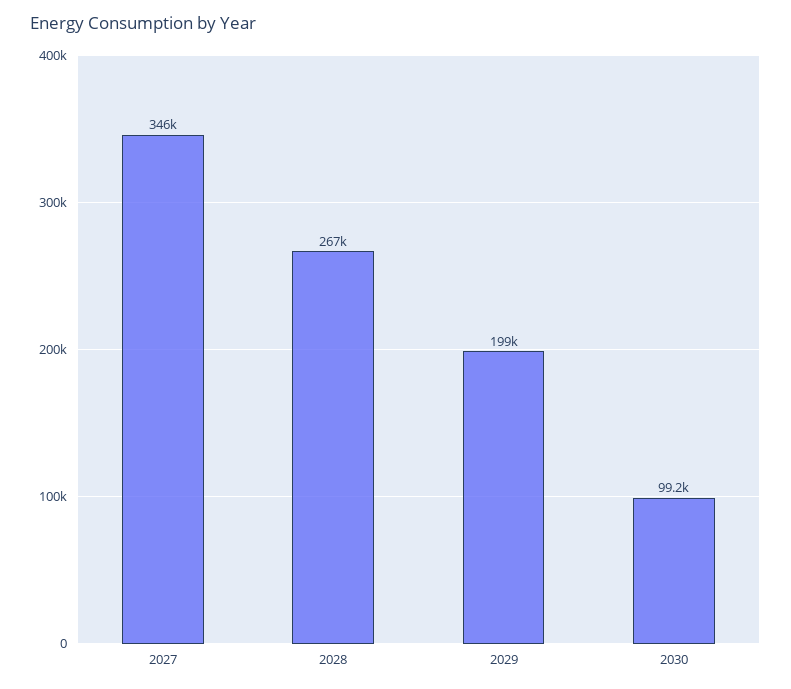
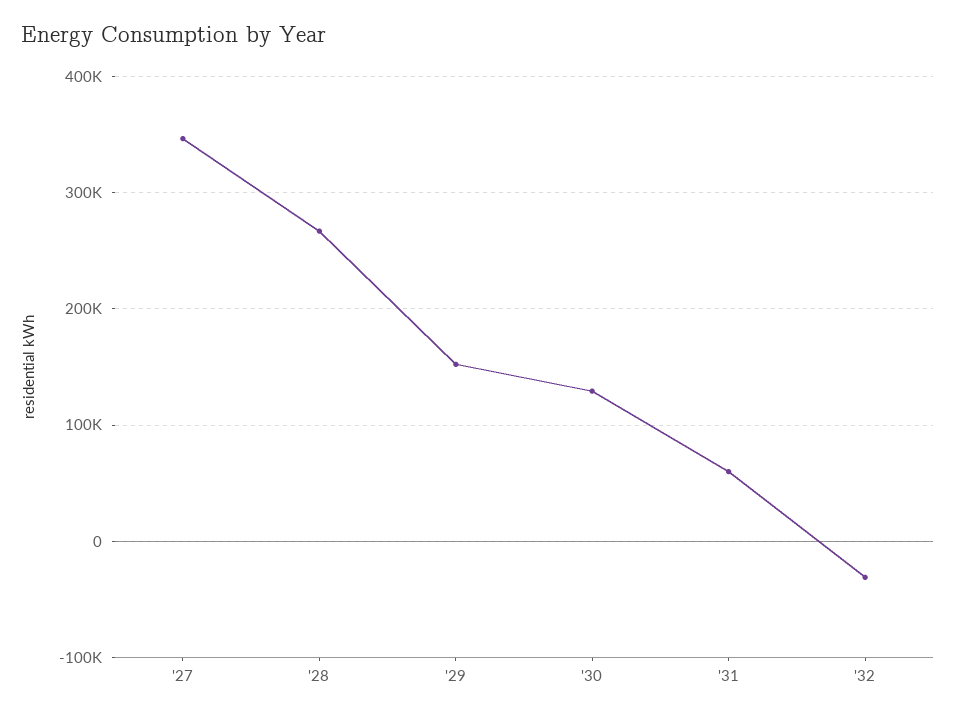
2029: 199000 -> 150000
2030: 99200 -> 130000
'31: none -> 60000
'32: none -> -30000

